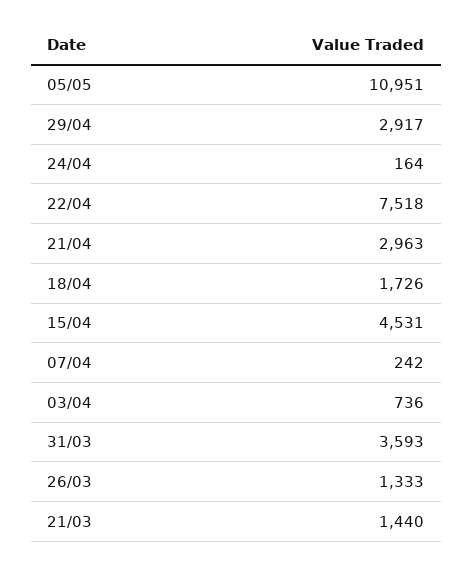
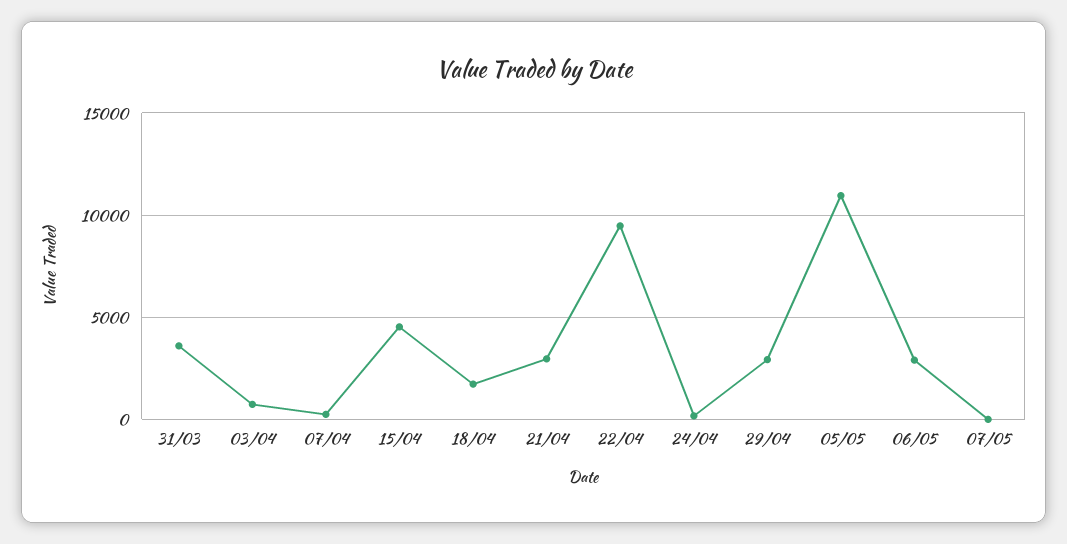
22/04: 7518 -> 9500
26/03: 1333 -> none
21/03: 1440 -> none
06/05: none -> 3000
07/05: none -> 0

